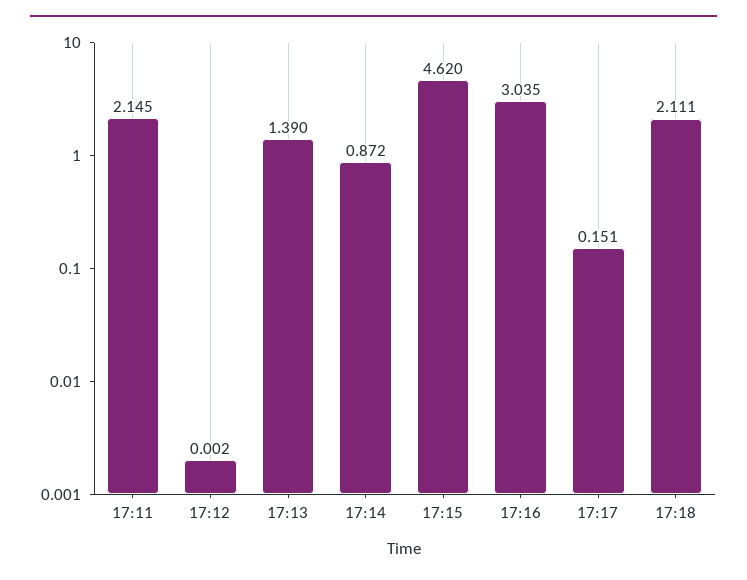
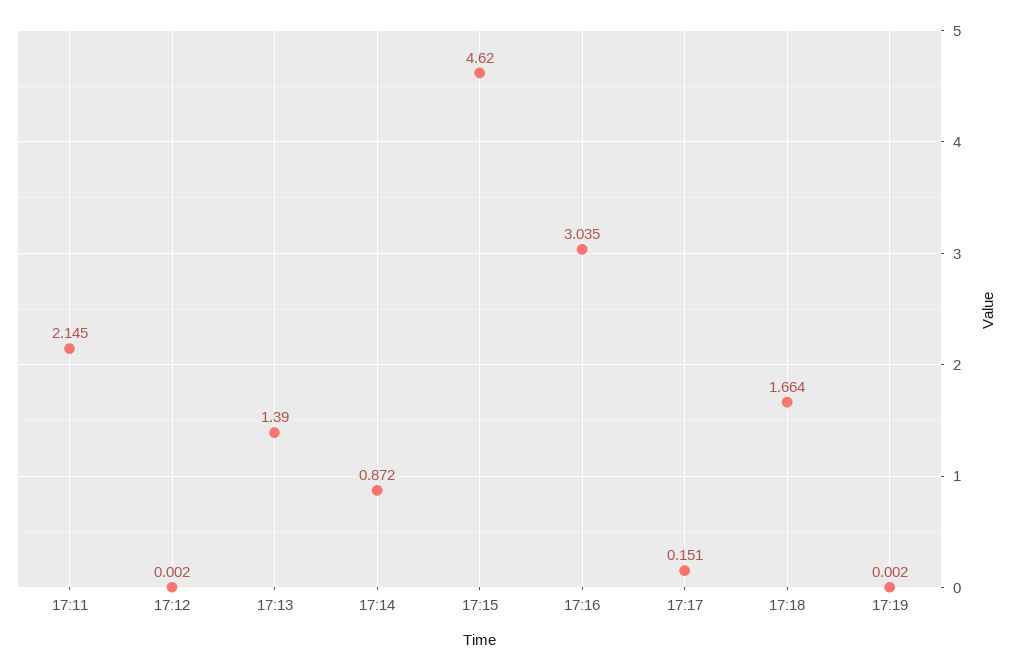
17:18: 2.111 -> 1.664
17:19: none -> 0.002

